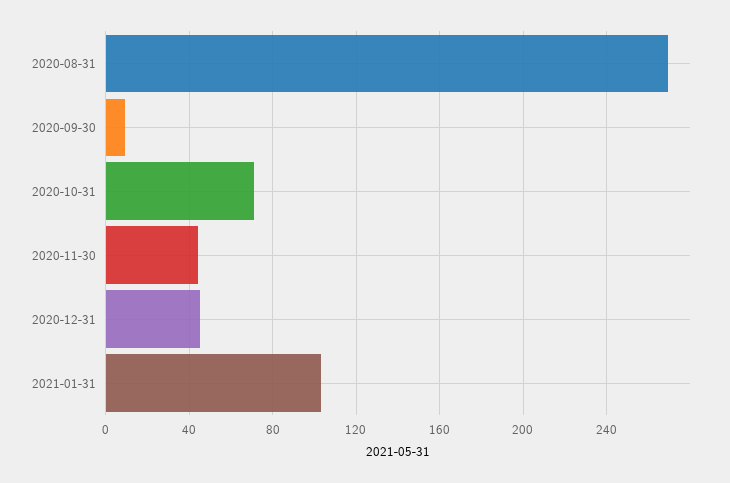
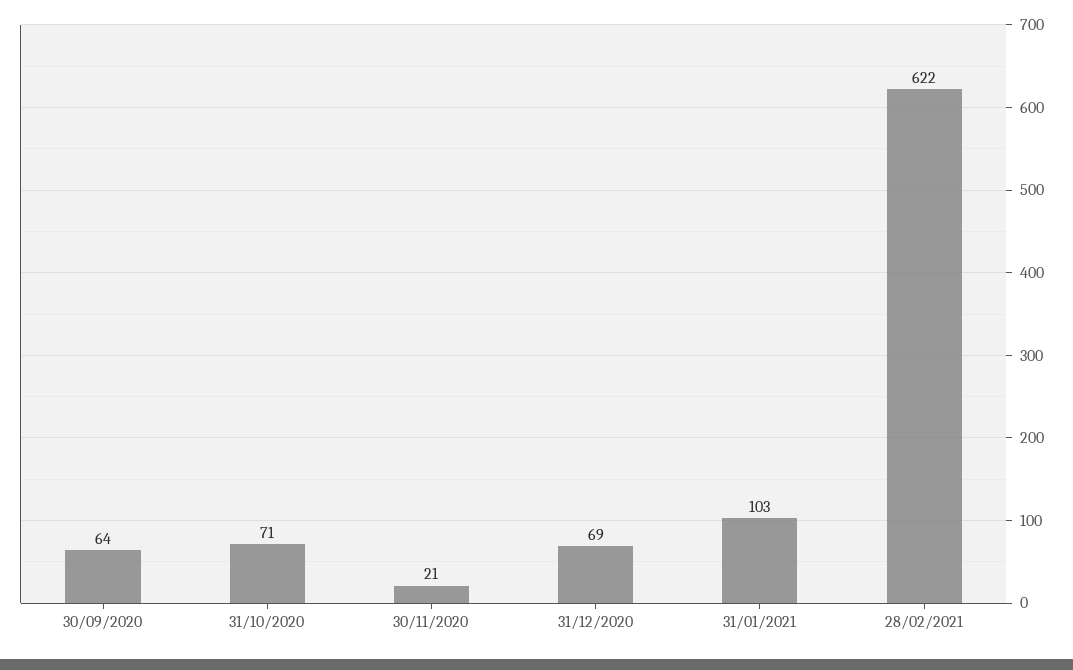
2020-08-31: 270 -> none
2020-09-30: 10 -> 64
2020-11-30: 45 -> 21
2020-12-31: 45 -> 69
28/02/2021: none -> 622

